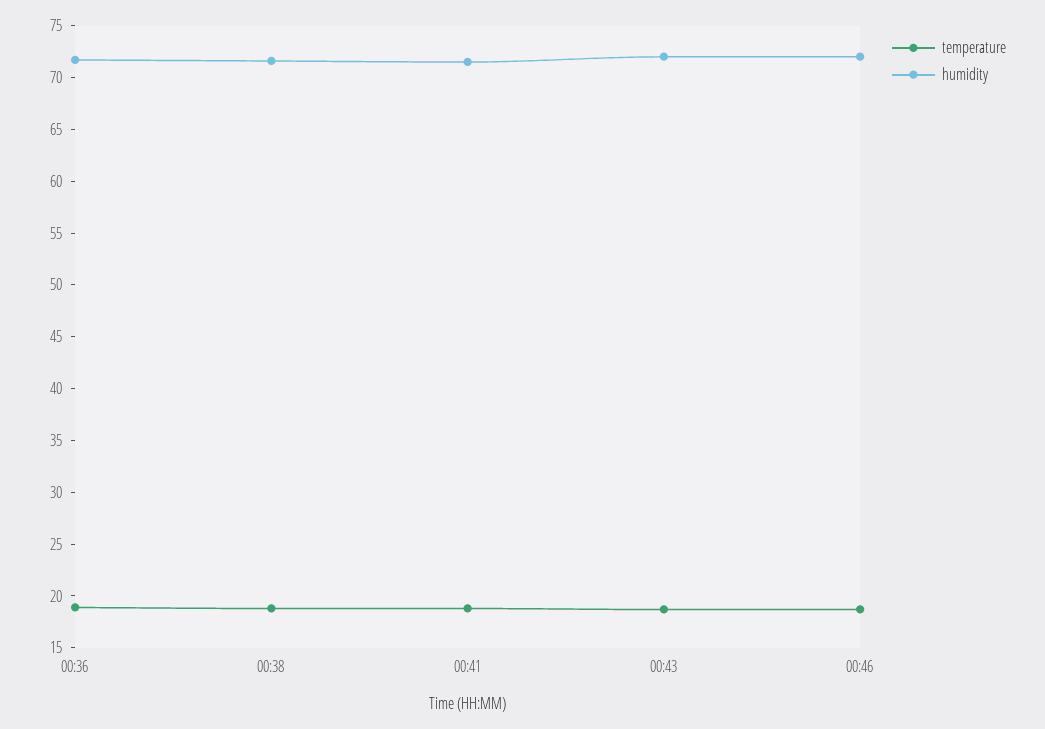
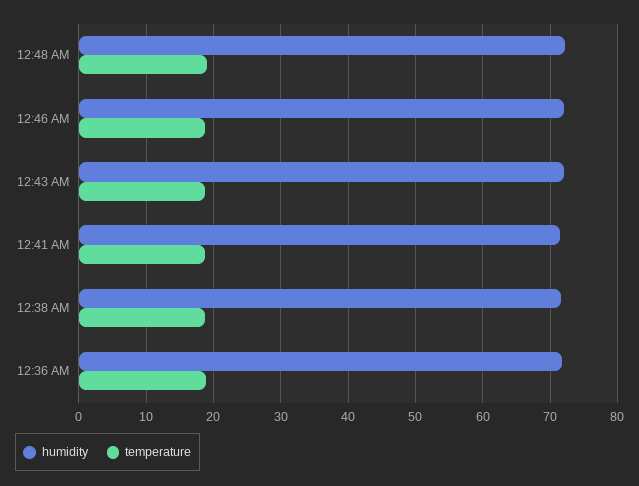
humidity, 12:48 AM: none -> 72
temperature, 12:48 AM: none -> 19

